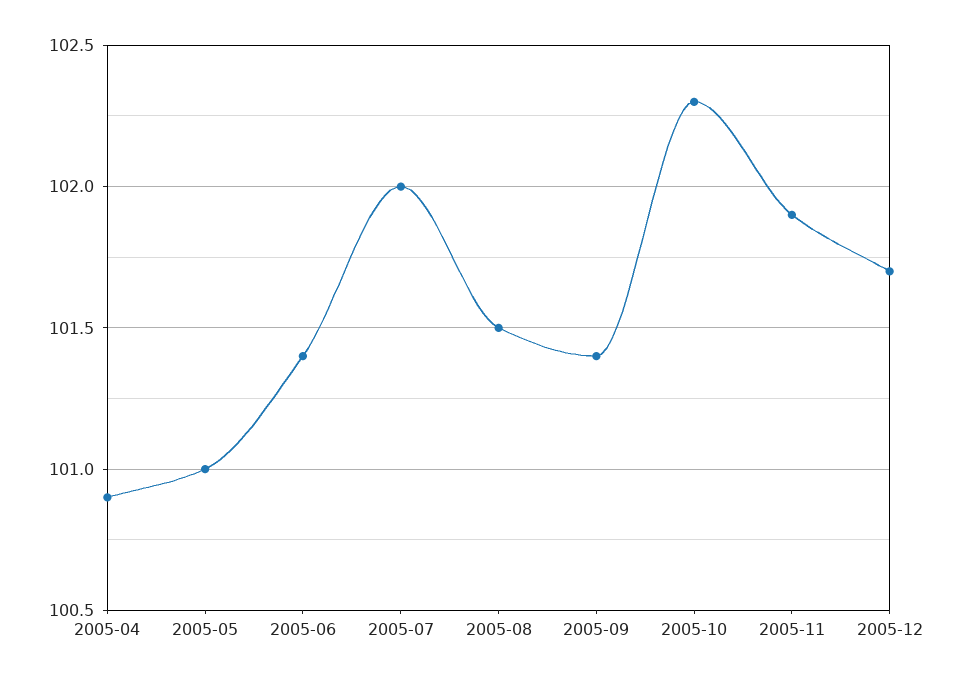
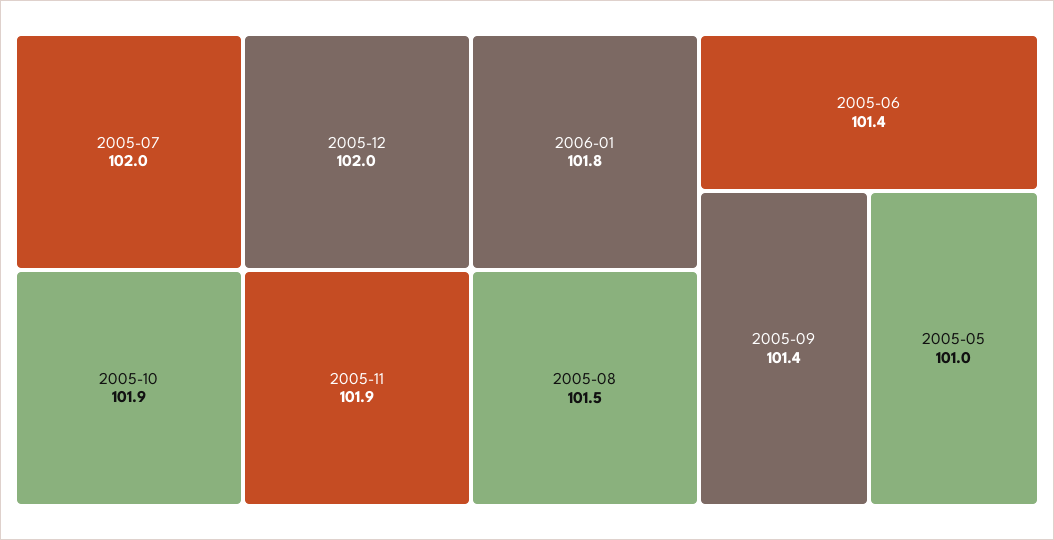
2005-04: 100.9 -> none
2005-10: 102.3 -> 101.9
2005-12: 101.7 -> 102
2006-01: none -> 101.8

